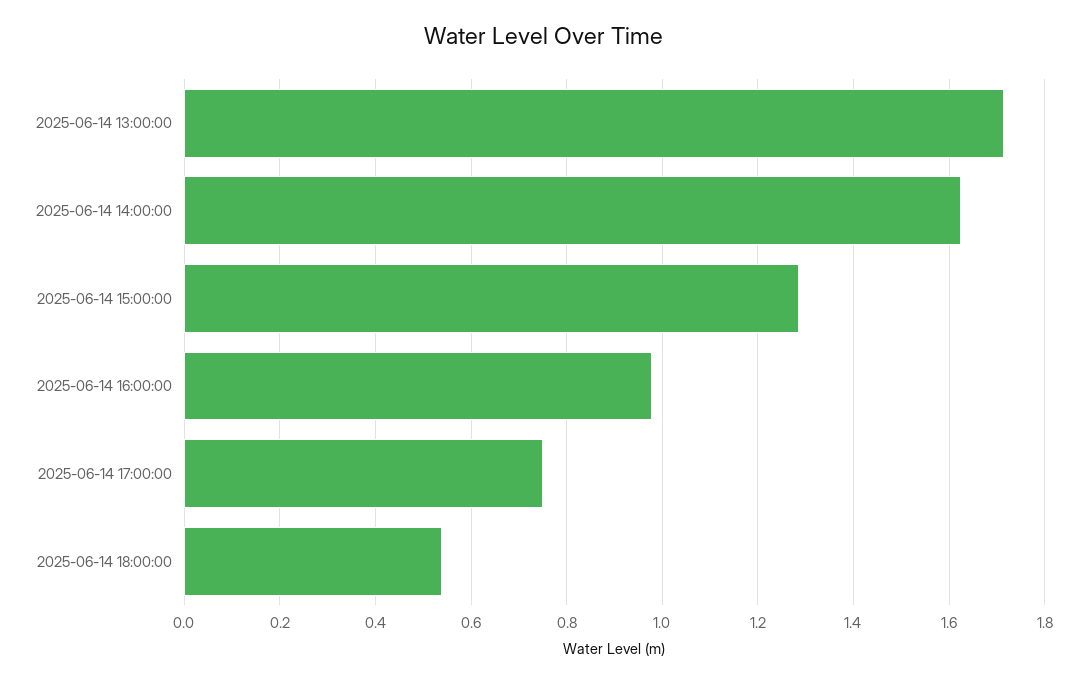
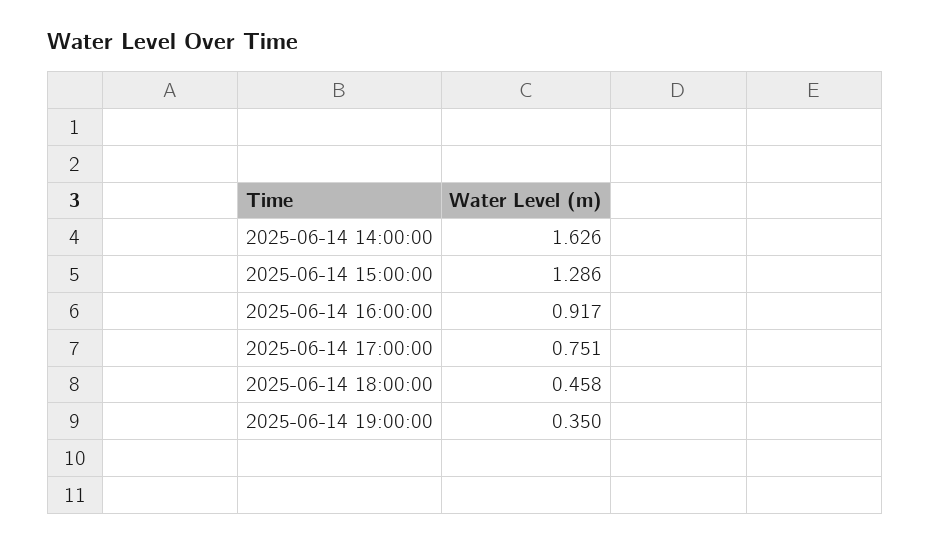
2025-06-14 13:00:00: 1.72 -> none
2025-06-14 16:00:00: 0.98 -> 0.917
2025-06-14 18:00:00: 0.54 -> 0.458
2025-06-14 19:00:00: none -> 0.35

